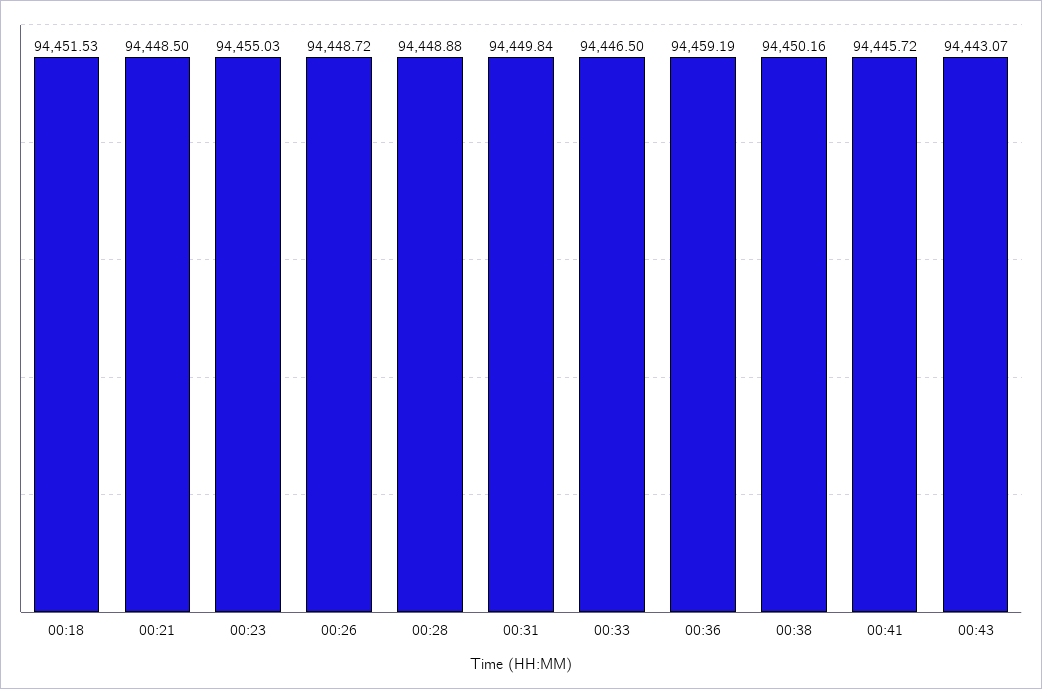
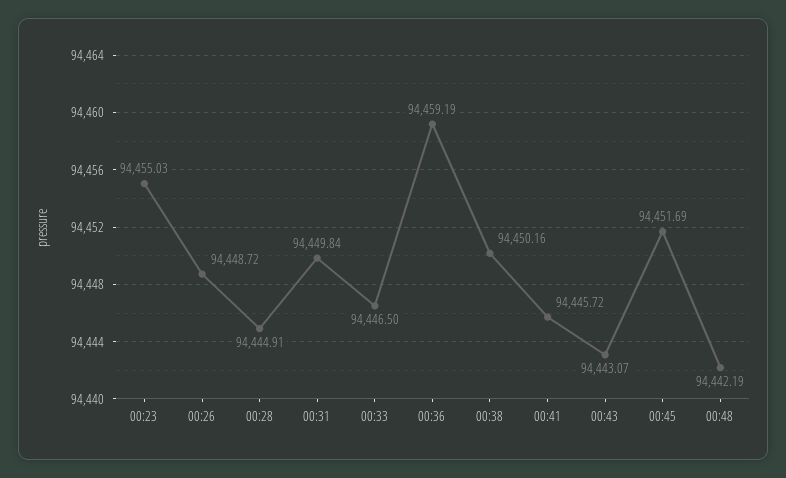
00:18: 94451.53 -> none
00:21: 94448.5 -> none
00:28: 94448.88 -> 94444.91
00:45: none -> 94451.69
00:48: none -> 94442.19

